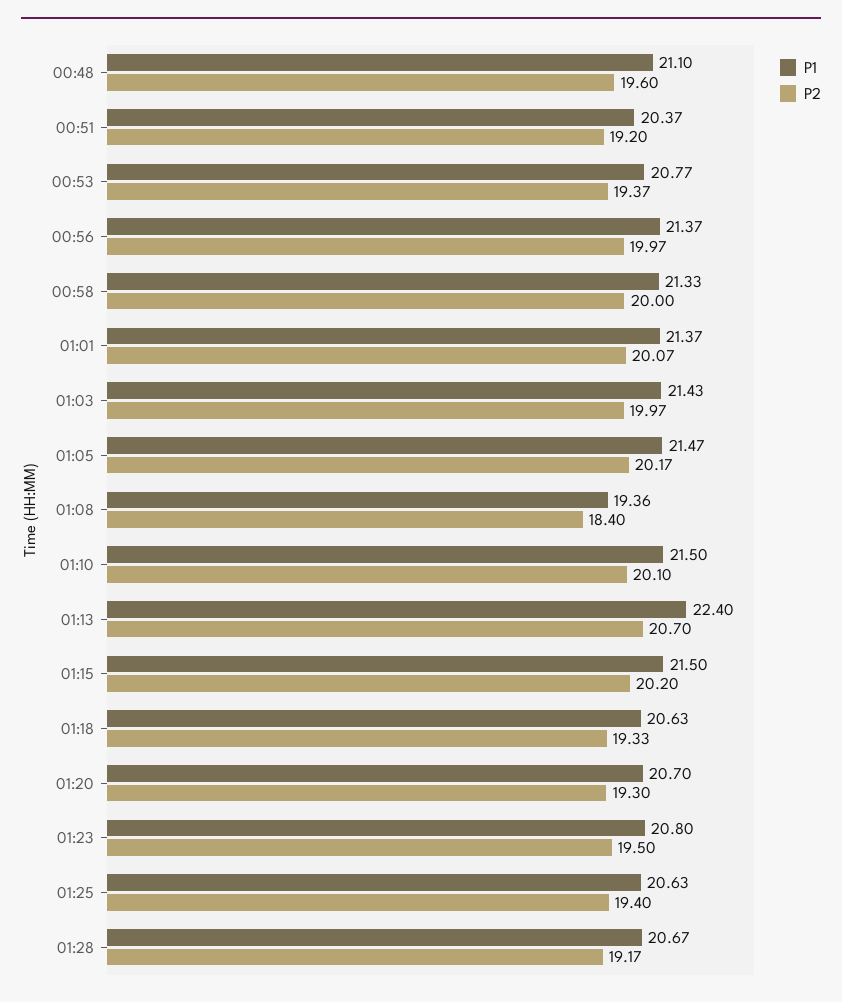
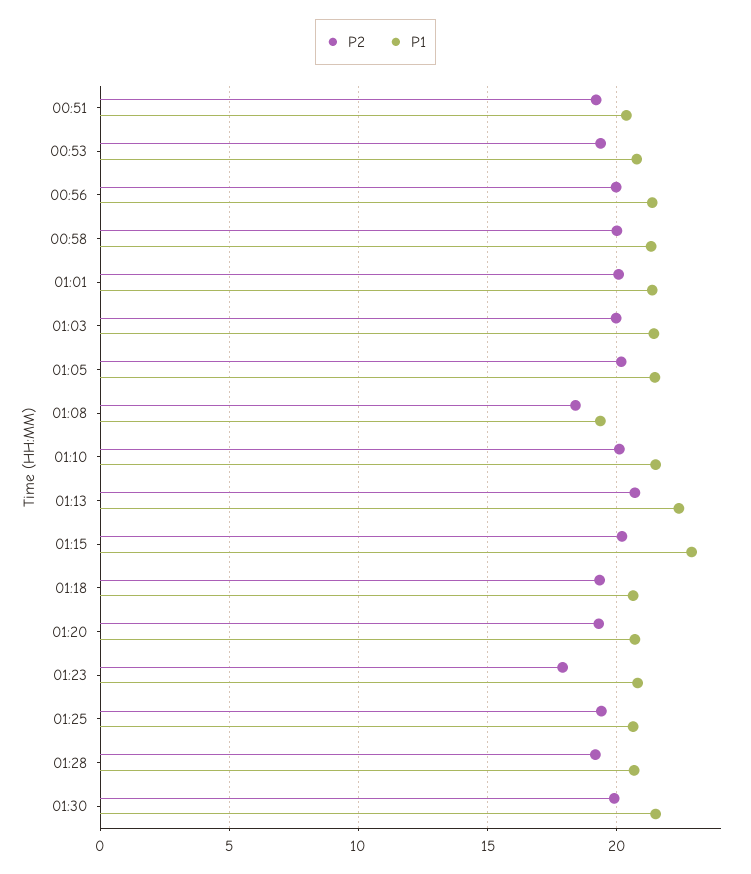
P1, 00:48: 21.1 -> none
P2, 00:48: 19.6 -> none
P1, 01:15: 21.5 -> 23
P2, 01:23: 19.5 -> 18
P2, 01:30: none -> 20
P1, 01:30: none -> 21.5

